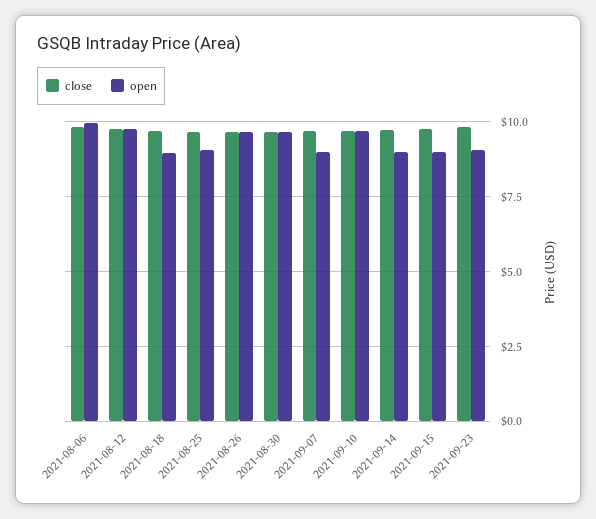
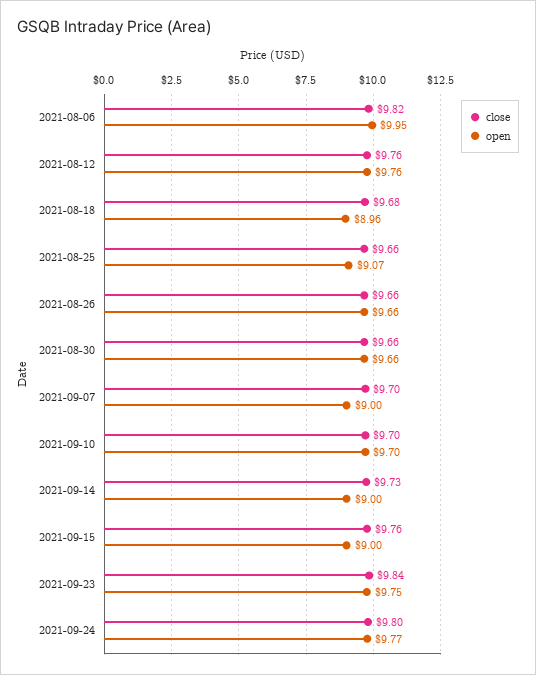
open, 2021-09-23: 9 -> 9.75
close, 2021-09-24: none -> 9.8
open, 2021-09-24: none -> 9.77

